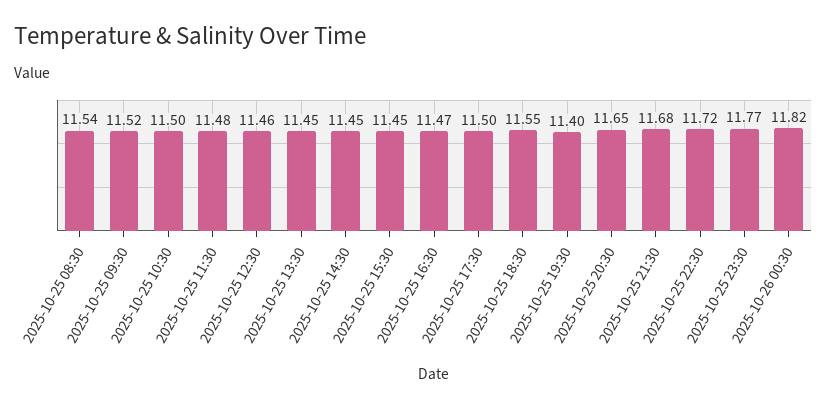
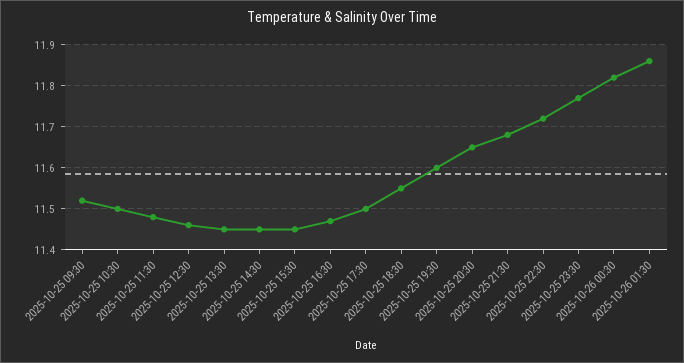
2025-10-25 08:30: 11.54 -> none
2025-10-25 19:30: 11.4 -> 11.6
2025-10-26 01:30: none -> 11.85

